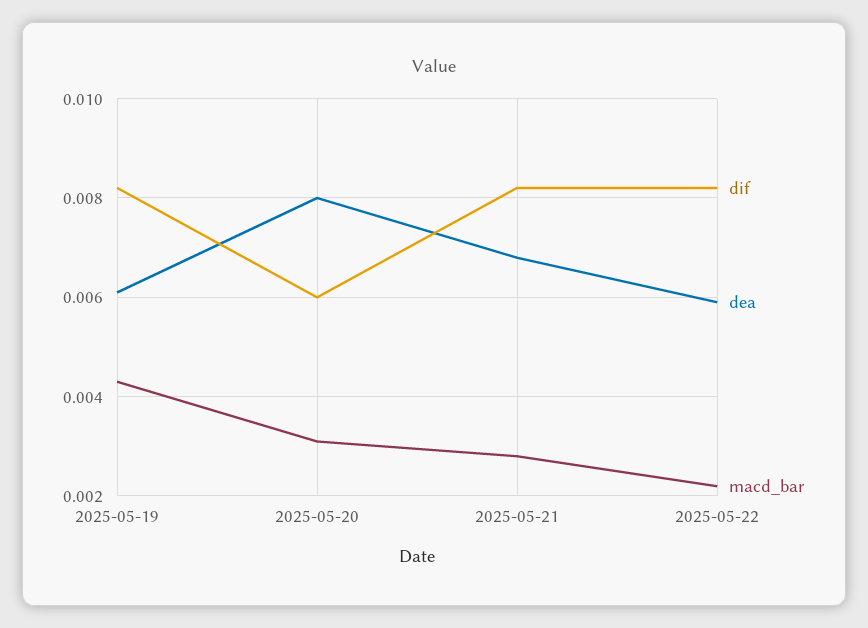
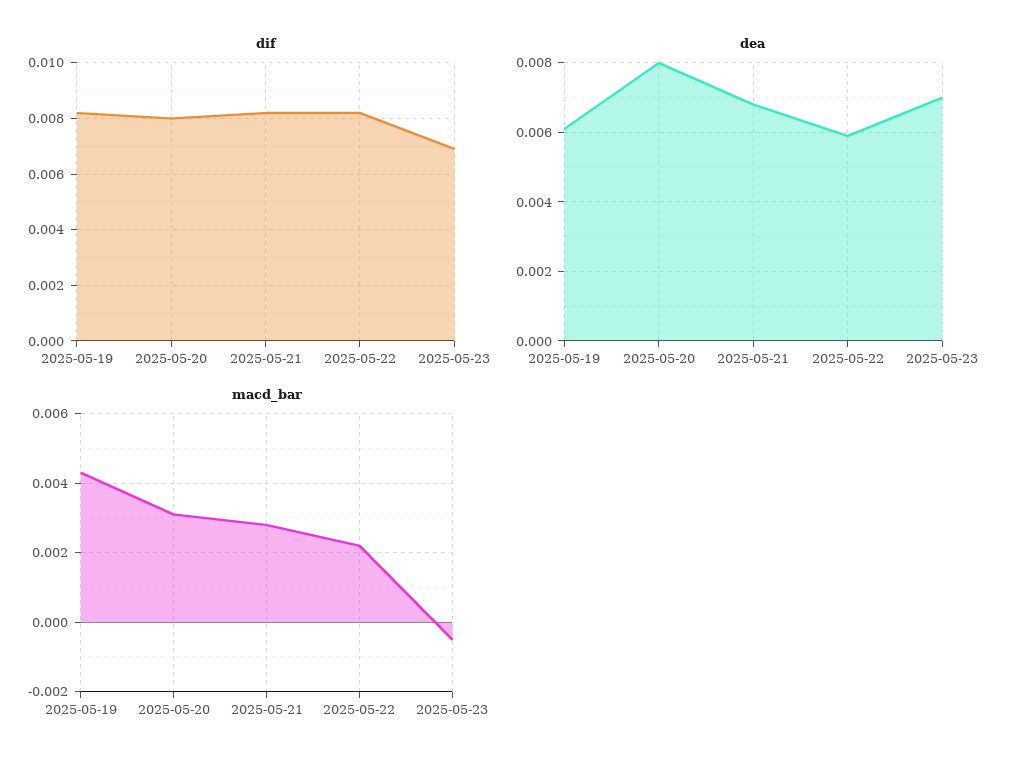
dif, 2025-05-20: 0.006 -> 0.008
dif, 2025-05-23: none -> 0.007
dea, 2025-05-23: none -> 0.007
macd_bar, 2025-05-23: none -> -0.0005

